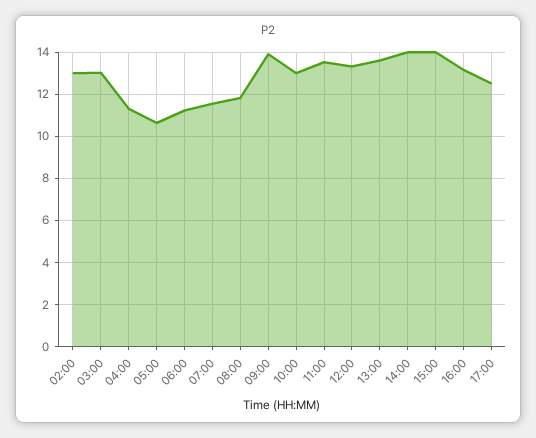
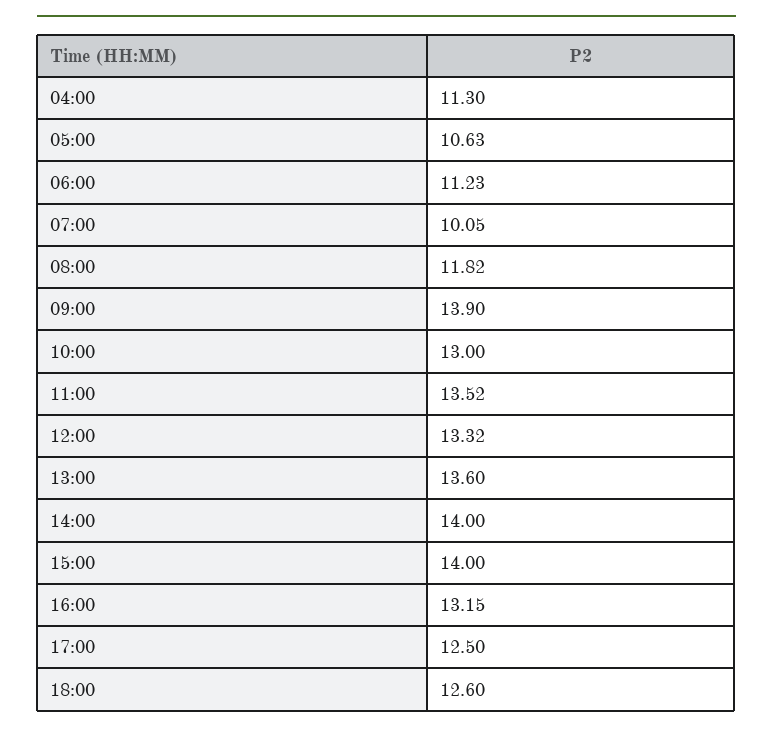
02:00: 13 -> none
03:00: 13 -> none
07:00: 11.5 -> 10.05
18:00: none -> 12.6

